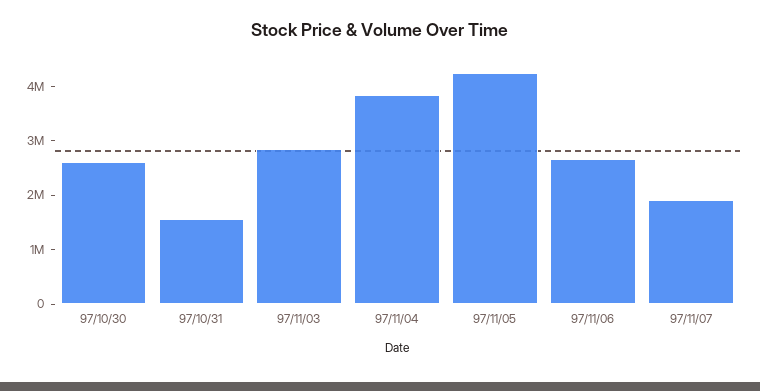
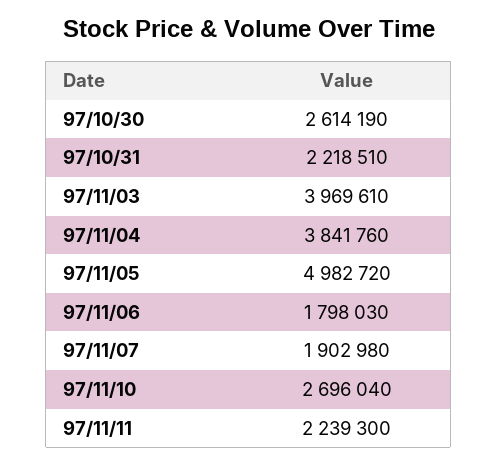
97/10/31: 1600000 -> 2218510
97/11/03: 2800000 -> 3969610
97/11/05: 4200000 -> 4982720
97/11/06: 2600000 -> 1798030
97/11/10: none -> 2696040
97/11/11: none -> 2239300

